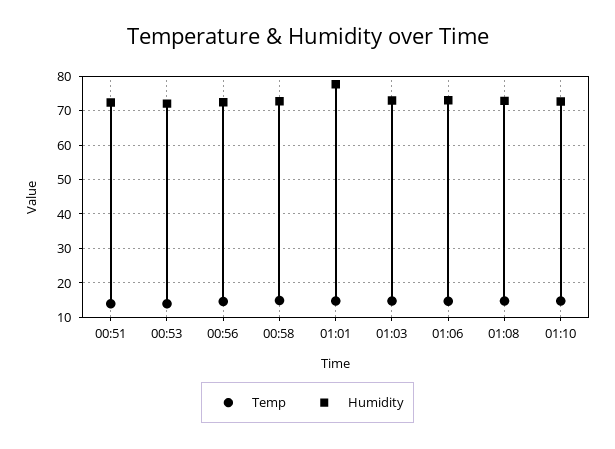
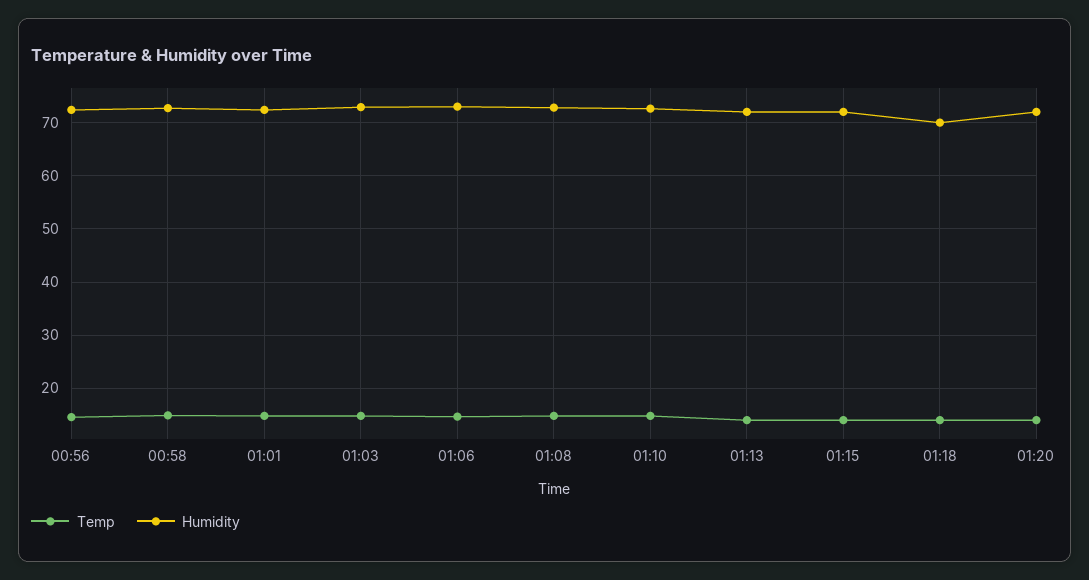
Temp, 00:51: 14 -> none
Humidity, 00:51: 72 -> none
Temp, 00:53: 14 -> none
Humidity, 00:53: 72 -> none
Humidity, 01:01: 78 -> 72
Temp, 01:13: none -> 14
Humidity, 01:13: none -> 72
Temp, 01:15: none -> 14
Humidity, 01:15: none -> 72
Temp, 01:18: none -> 14
Humidity, 01:18: none -> 70
Temp, 01:20: none -> 14
Humidity, 01:20: none -> 72

